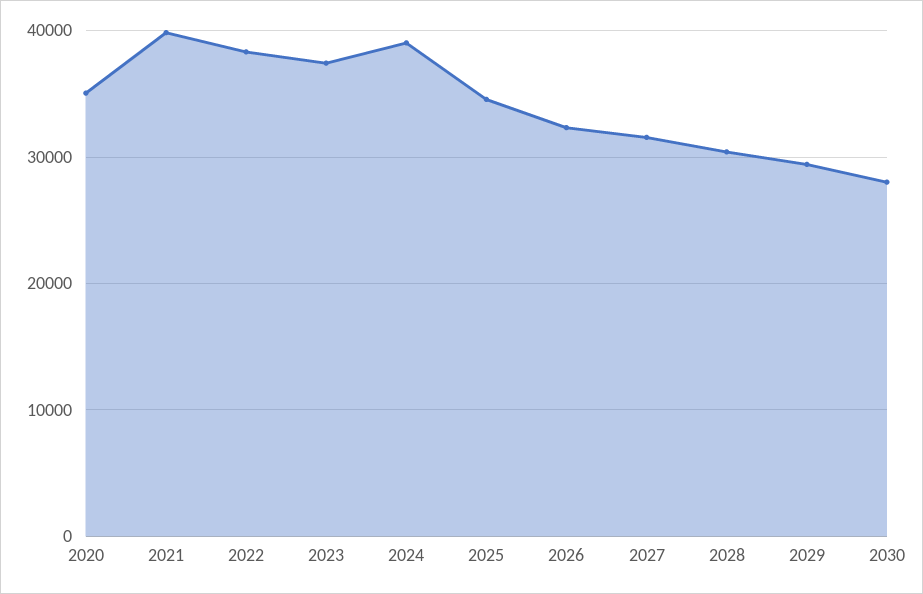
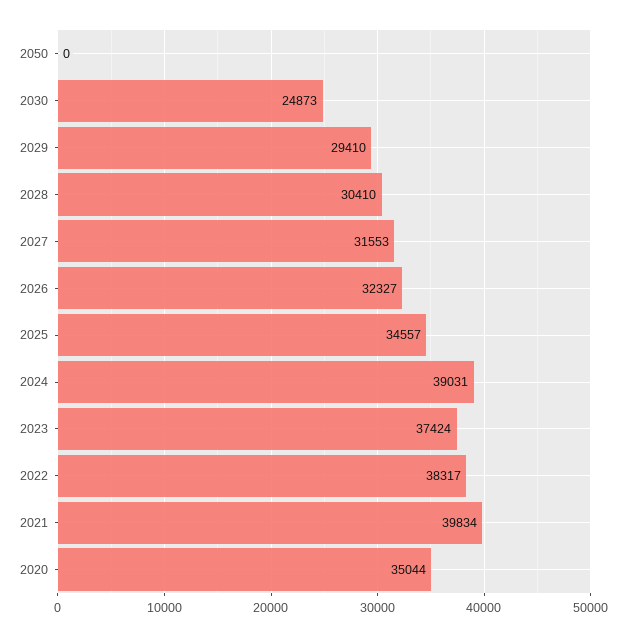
2030: 28000 -> 24873
2050: none -> 0

